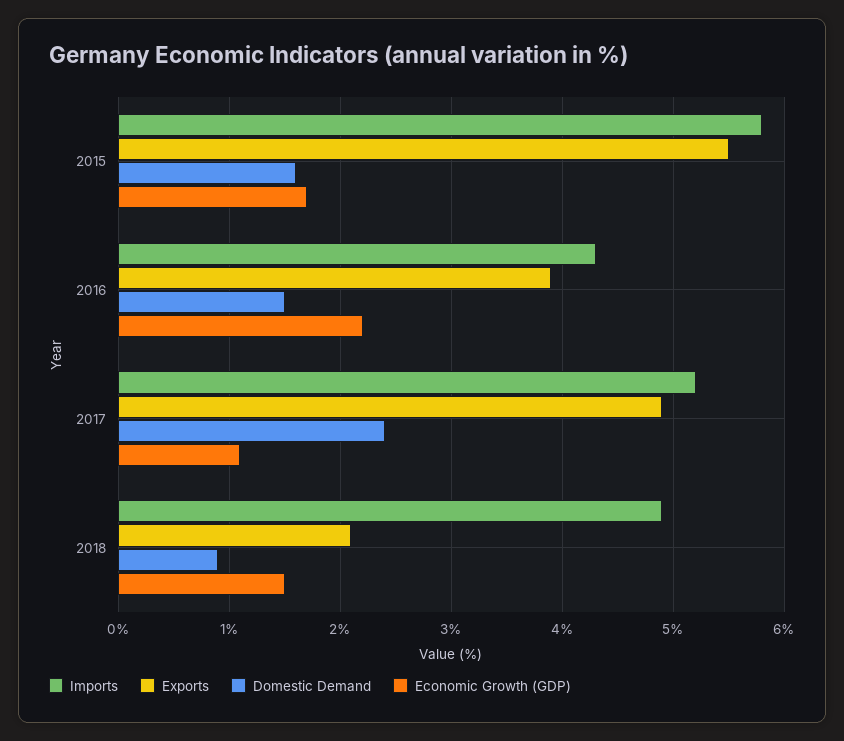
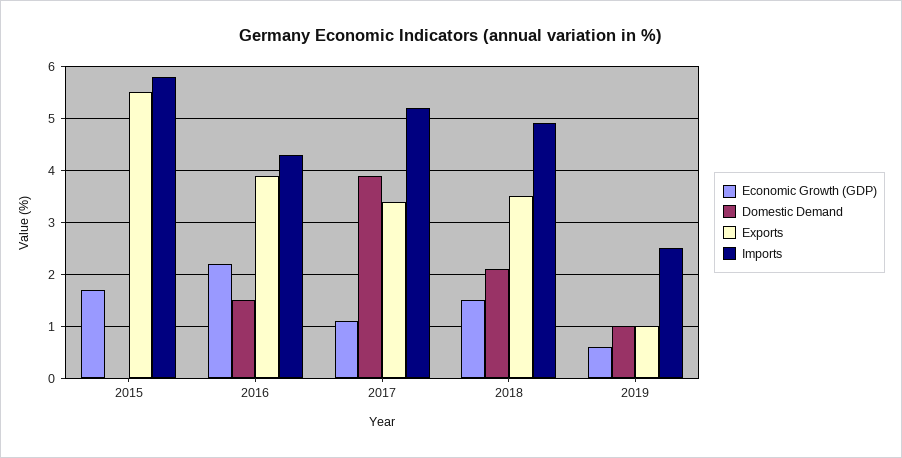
Domestic Demand, 2015: 1.6 -> 0
Exports, 2017: 4.9 -> 3.5
Domestic Demand, 2017: 2.4 -> 4
Exports, 2018: 2.1 -> 3.5
Domestic Demand, 2018: 0.9 -> 2
Economic Growth (GDP), 2019: none -> 0.5
Domestic Demand, 2019: none -> 1
Exports, 2019: none -> 1
Imports, 2019: none -> 2.5

